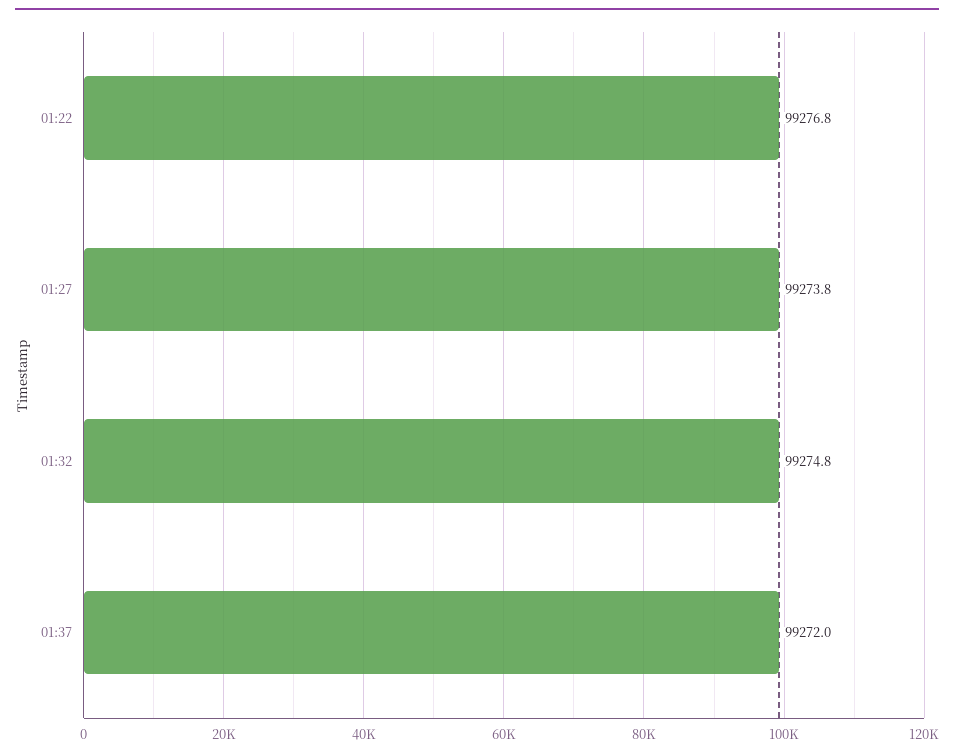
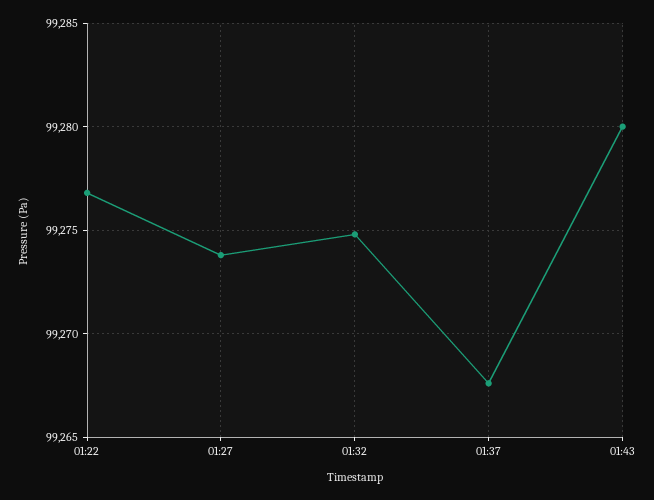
01:37: 99272 -> 99267.5
01:43: none -> 99280

